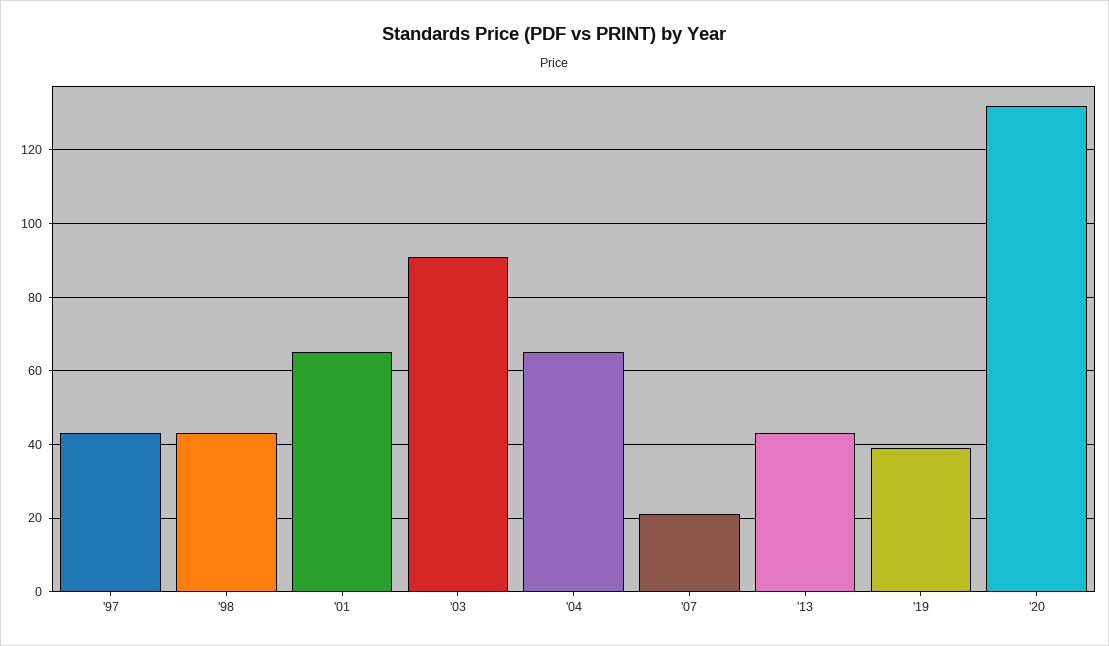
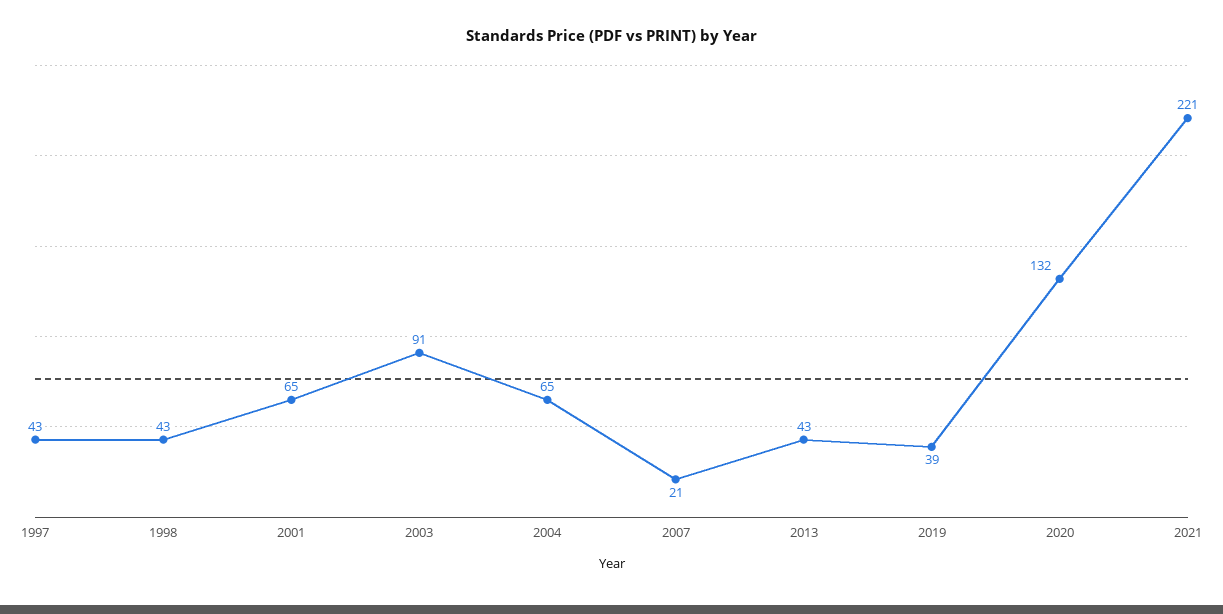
2021: none -> 221

